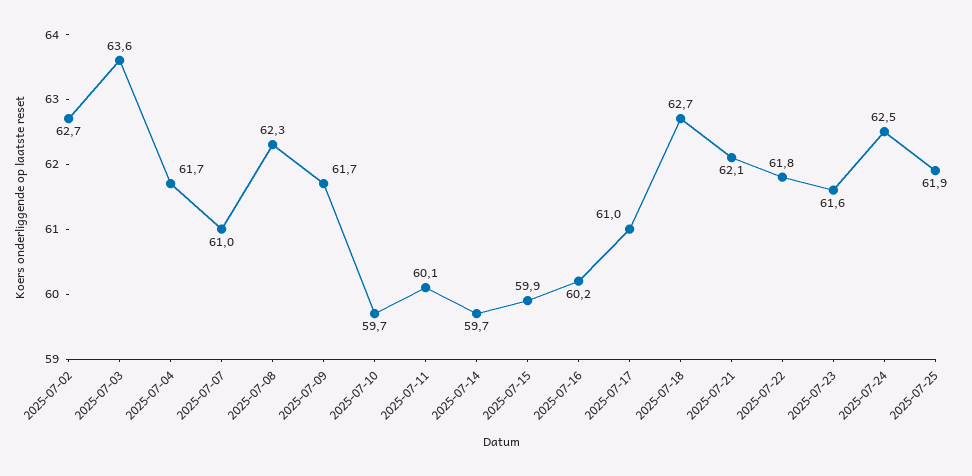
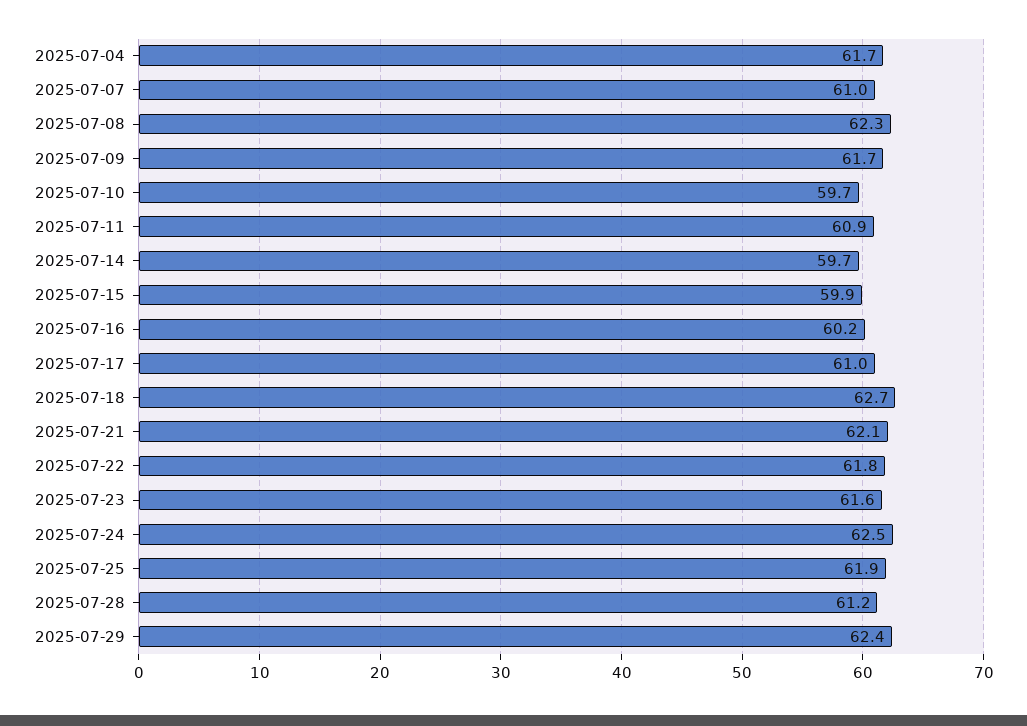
2025-07-02: 62.7 -> none
2025-07-03: 63.6 -> none
2025-07-11: 60.1 -> 60.9
2025-07-28: none -> 61.2
2025-07-29: none -> 62.4

